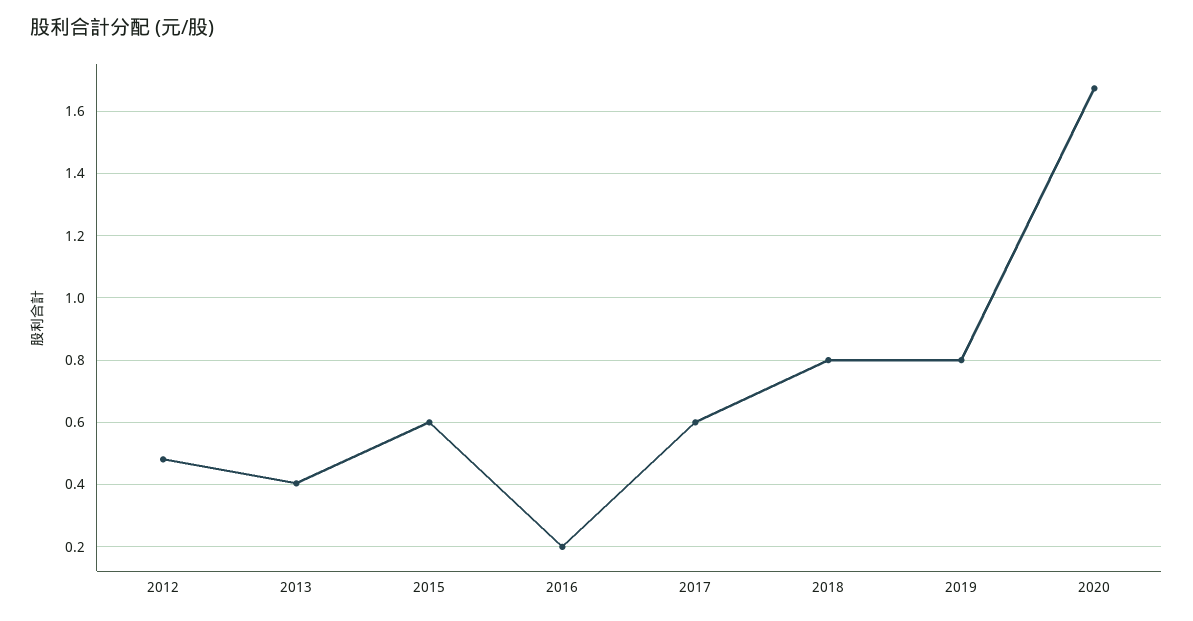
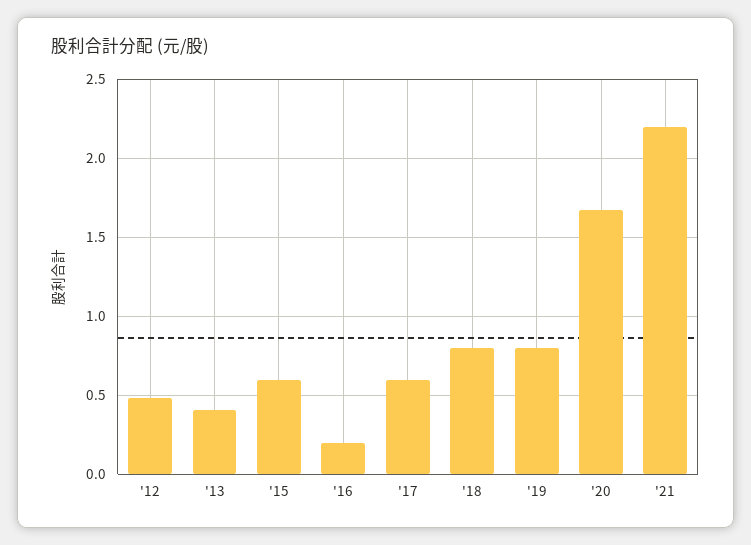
'21: none -> 2.2

